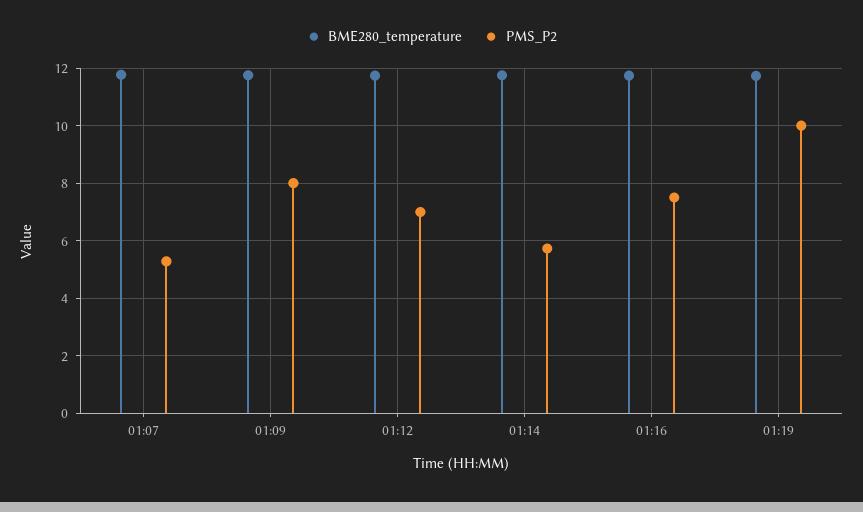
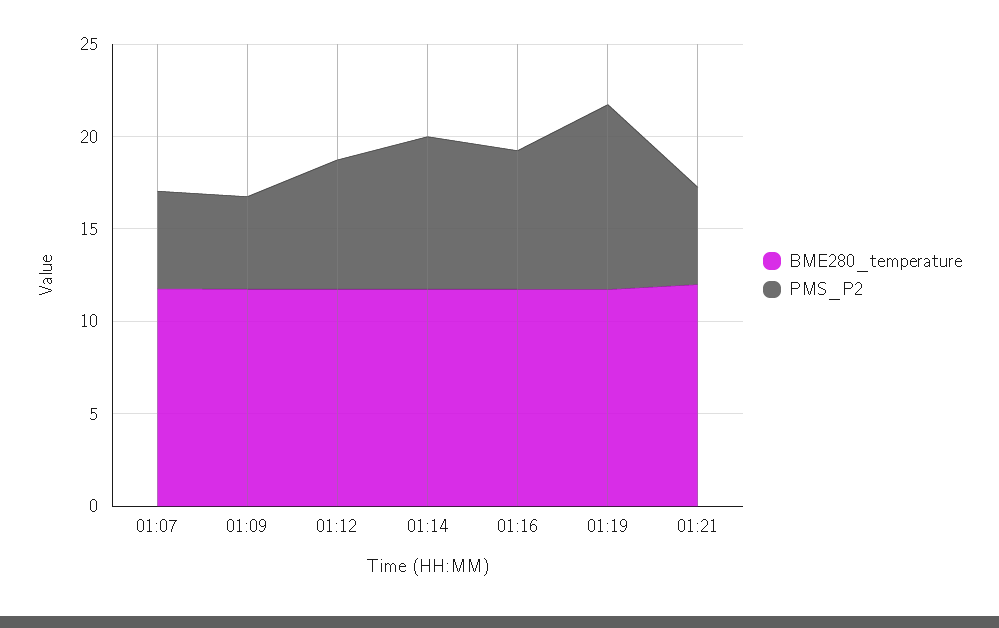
PMS_P2, 01:09: 8 -> 5
PMS_P2, 01:14: 5.75 -> 8
BME280_temperature, 01:21: none -> 12
PMS_P2, 01:21: none -> 5

